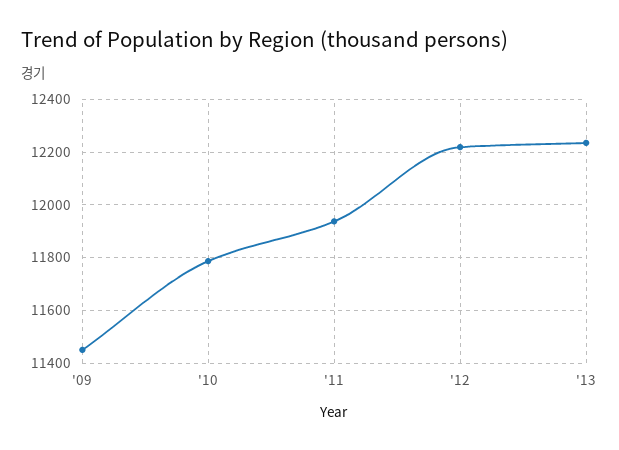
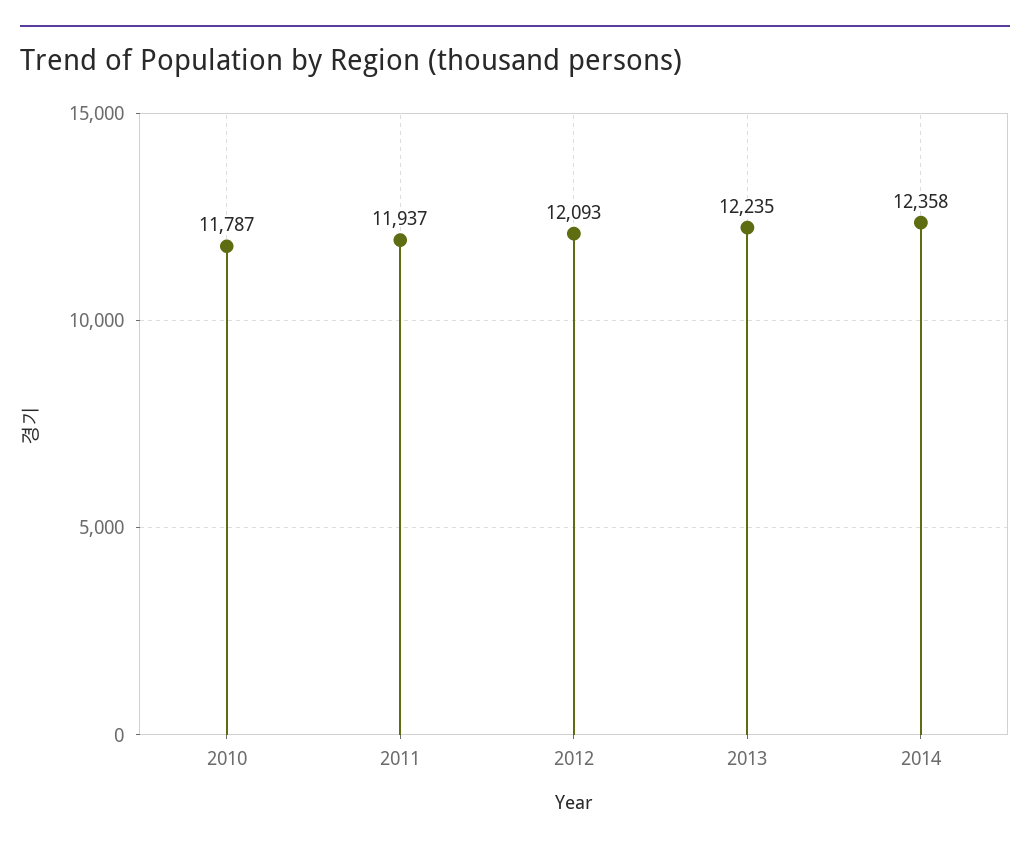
'09: 11450 -> none
'12: 12225 -> 12093
2014: none -> 12358

